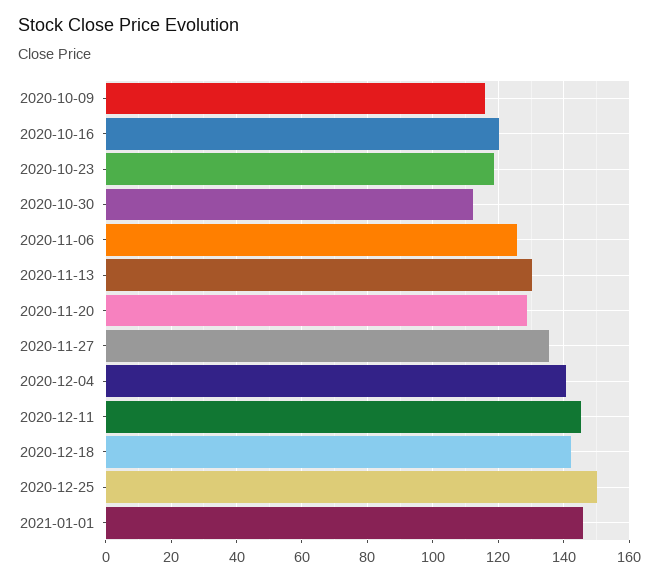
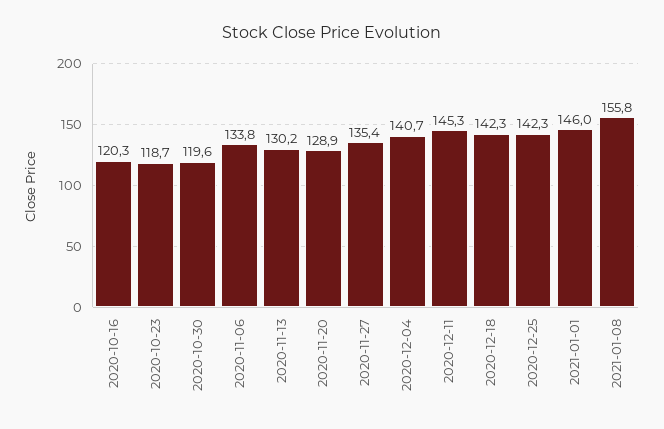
2020-10-09: 116 -> none
2020-10-30: 112 -> 119.6
2020-11-06: 126 -> 133.8
2020-12-25: 150 -> 142.3
2021-01-08: none -> 155.8

